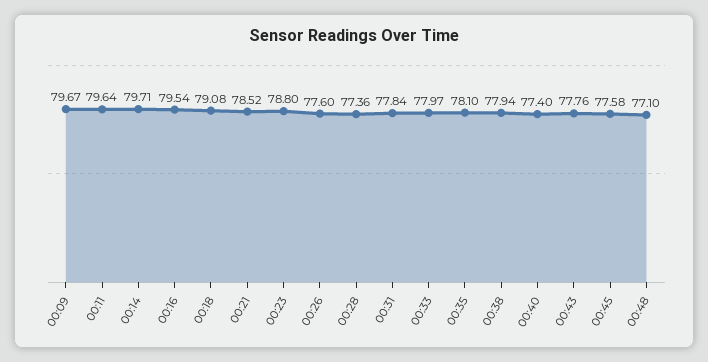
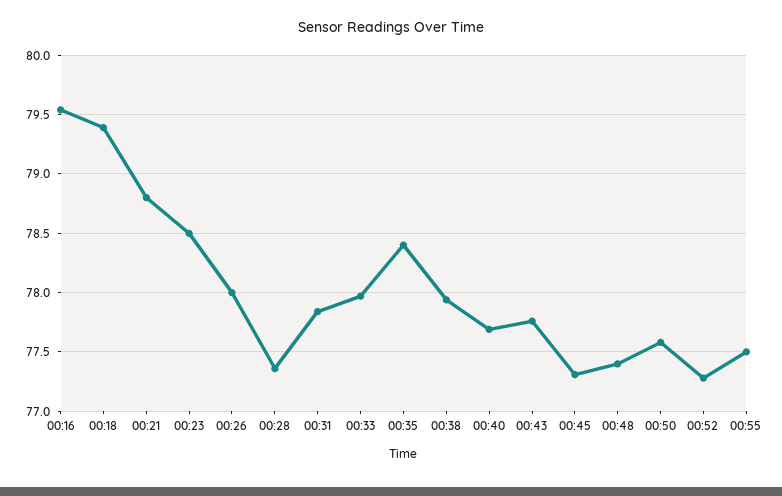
00:09: 79.67 -> none
00:11: 79.64 -> none
00:14: 79.71 -> none
00:18: 79.08 -> 79.4
00:21: 78.52 -> 78.8
00:23: 78.8 -> 78.5
00:26: 77.6 -> 78
00:35: 78.1 -> 78.4
00:40: 77.4 -> 77.7
00:45: 77.58 -> 77.3
00:48: 77.1 -> 77.4
00:50: none -> 77.6
00:52: none -> 77.3
00:55: none -> 77.5

